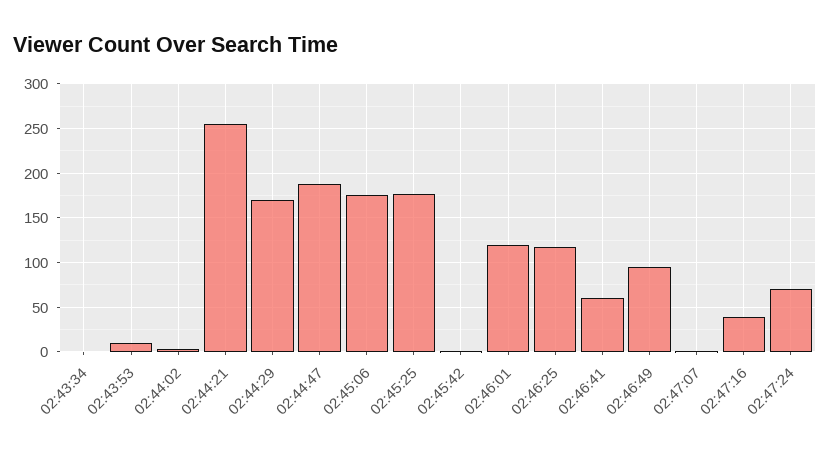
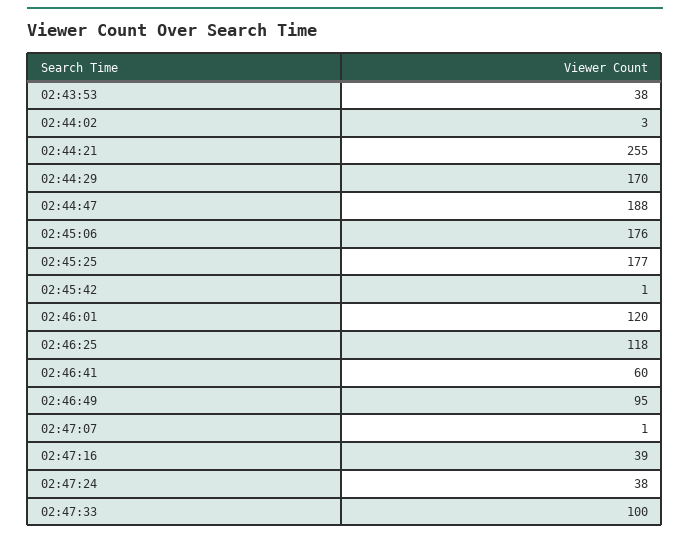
02:43:34: 0 -> none
02:43:53: 10 -> 38
02:47:24: 70 -> 38
02:47:33: none -> 100

